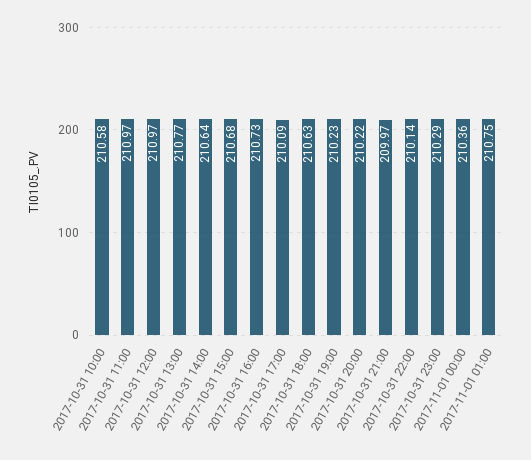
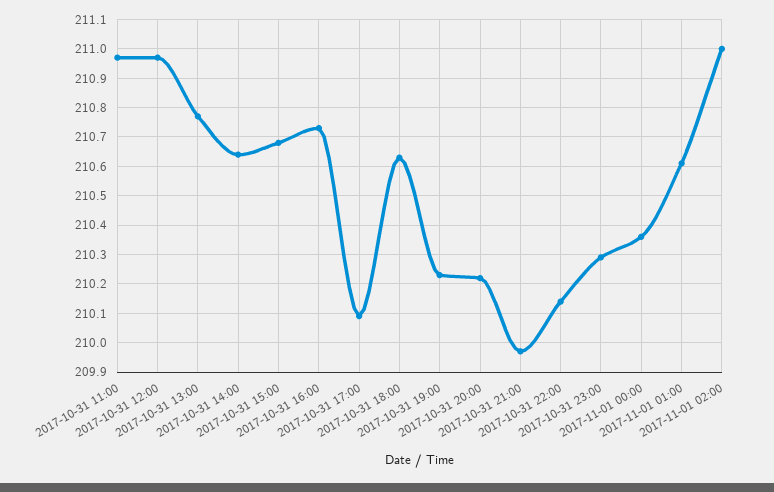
2017-10-31 10:00: 210.58 -> none
2017-11-01 01:00: 210.75 -> 210.6
2017-11-01 02:00: none -> 211

